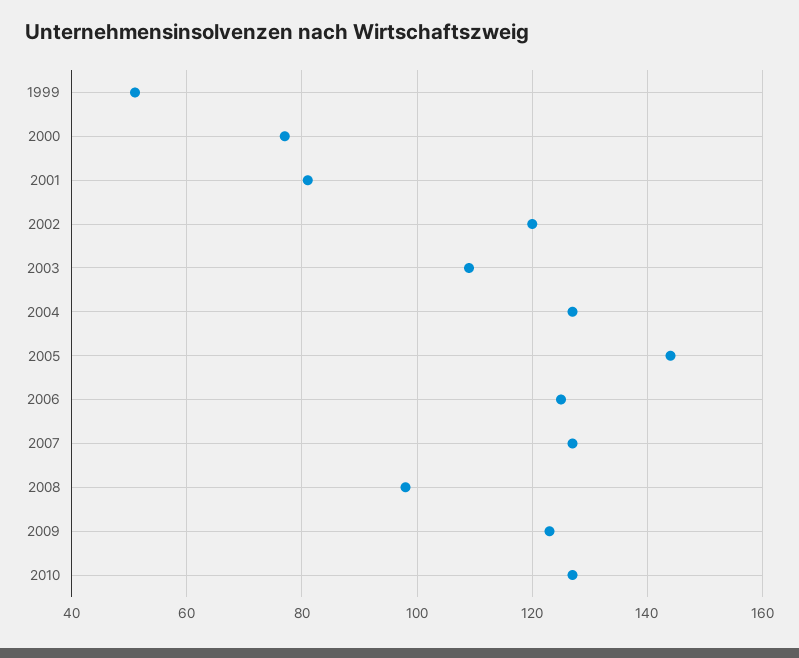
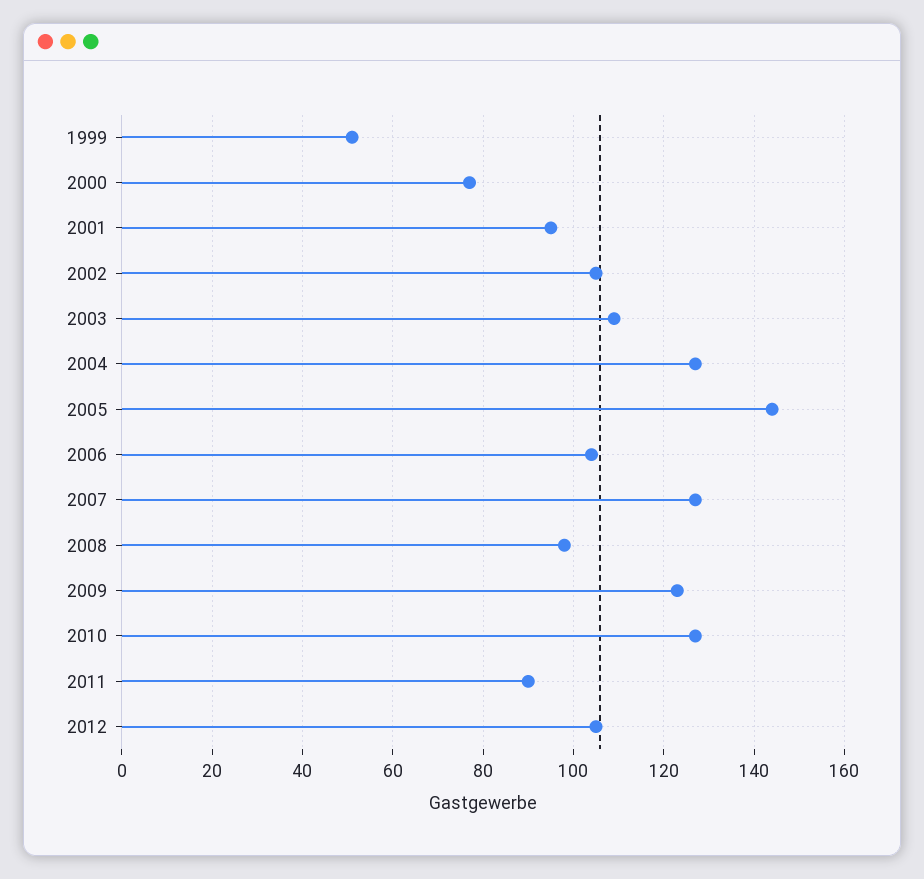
2001: 80 -> 95
2002: 120 -> 105
2006: 125 -> 105
2011: none -> 90
2012: none -> 105

